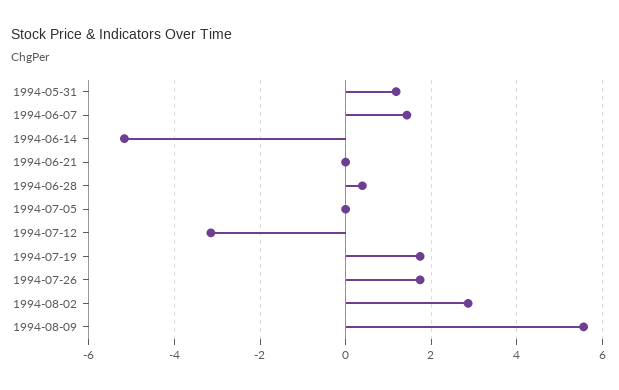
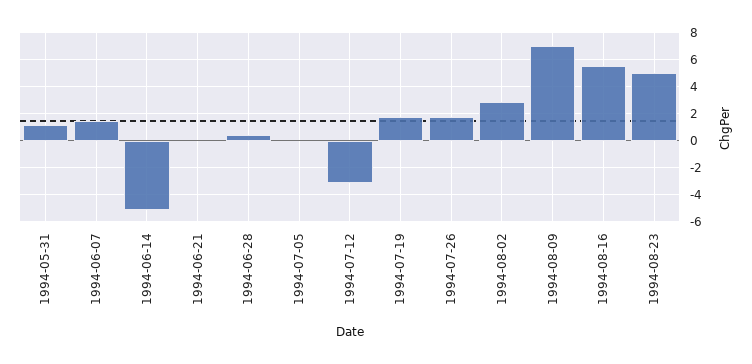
1994-08-09: 5.6 -> 7
1994-08-16: none -> 5.5
1994-08-23: none -> 5

